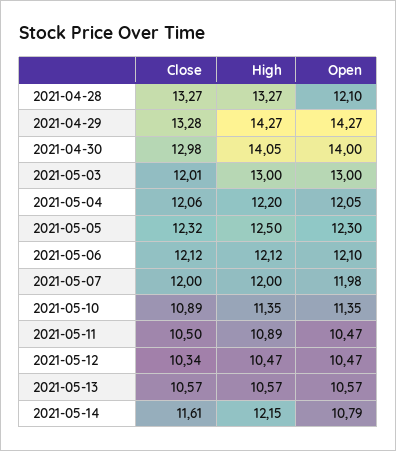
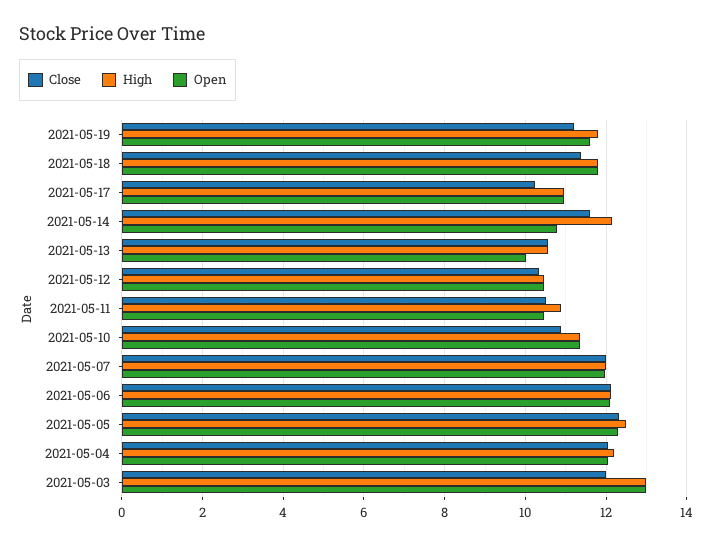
Close, 2021-04-28: 13.27 -> none
High, 2021-04-28: 13.27 -> none
Open, 2021-04-28: 12.1 -> none
Close, 2021-04-29: 13.28 -> none
High, 2021-04-29: 14.27 -> none
Open, 2021-04-29: 14.27 -> none
Close, 2021-04-30: 12.98 -> none
High, 2021-04-30: 14.05 -> none
Open, 2021-04-30: 14 -> none
Open, 2021-05-13: 10.57 -> 10
Close, 2021-05-19: none -> 11.2
High, 2021-05-19: none -> 11.8
Open, 2021-05-19: none -> 11.6
Close, 2021-05-18: none -> 11.4
High, 2021-05-18: none -> 11.8
Open, 2021-05-18: none -> 11.8
Close, 2021-05-17: none -> 10.2
High, 2021-05-17: none -> 11
Open, 2021-05-17: none -> 11

